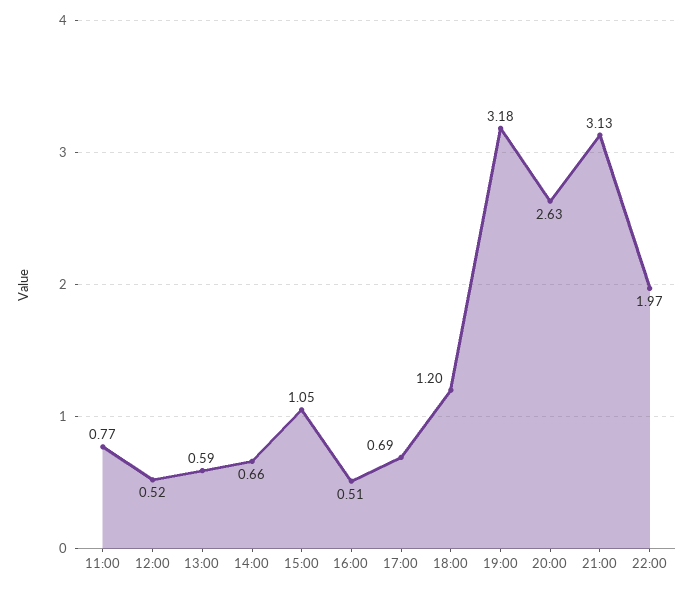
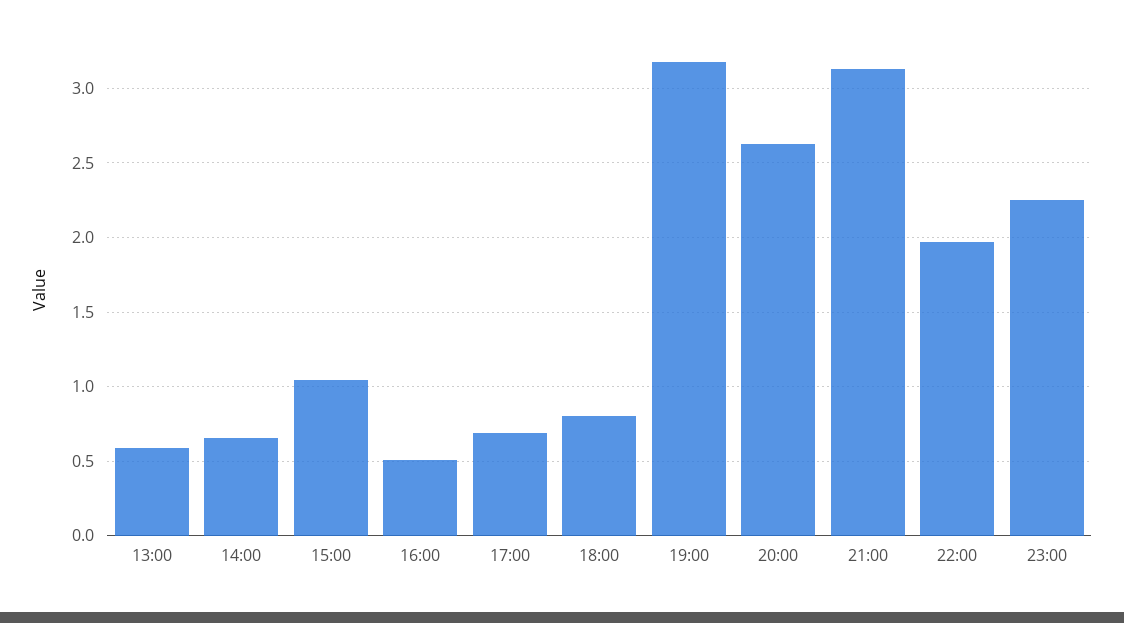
11:00: 0.77 -> none
12:00: 0.52 -> none
18:00: 1.2 -> 0.8
23:00: none -> 2.25

